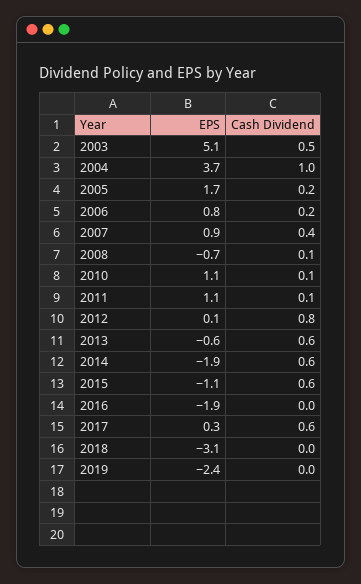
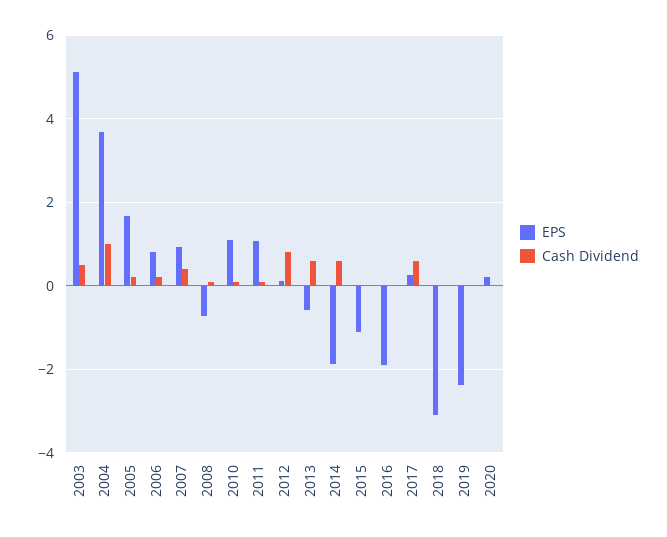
Cash Dividend, 2015: 0.6 -> 0
EPS, 2020: none -> 0.2
Cash Dividend, 2020: none -> 0

